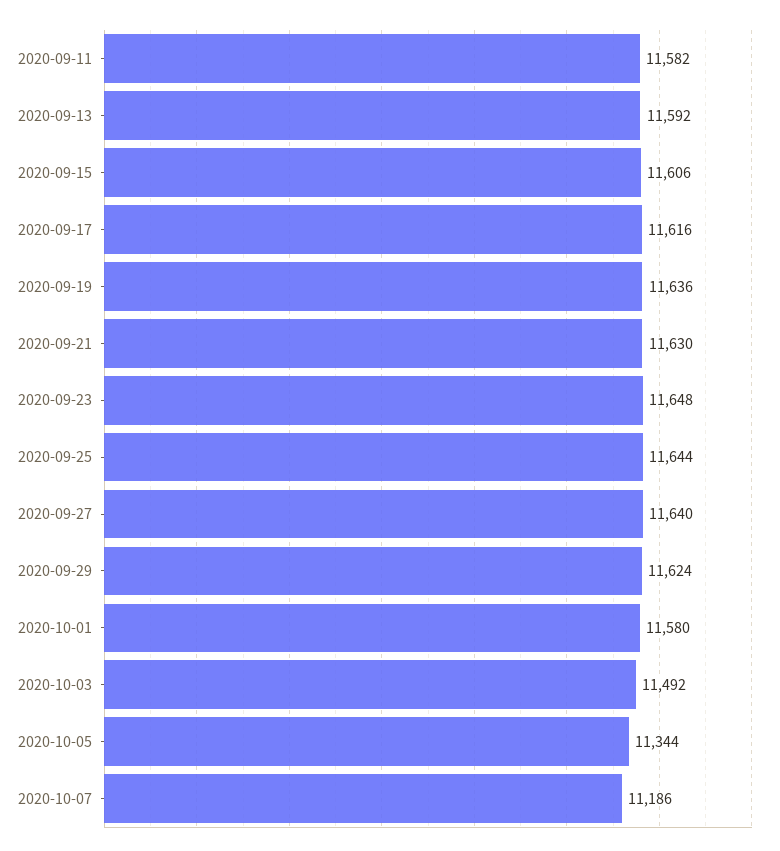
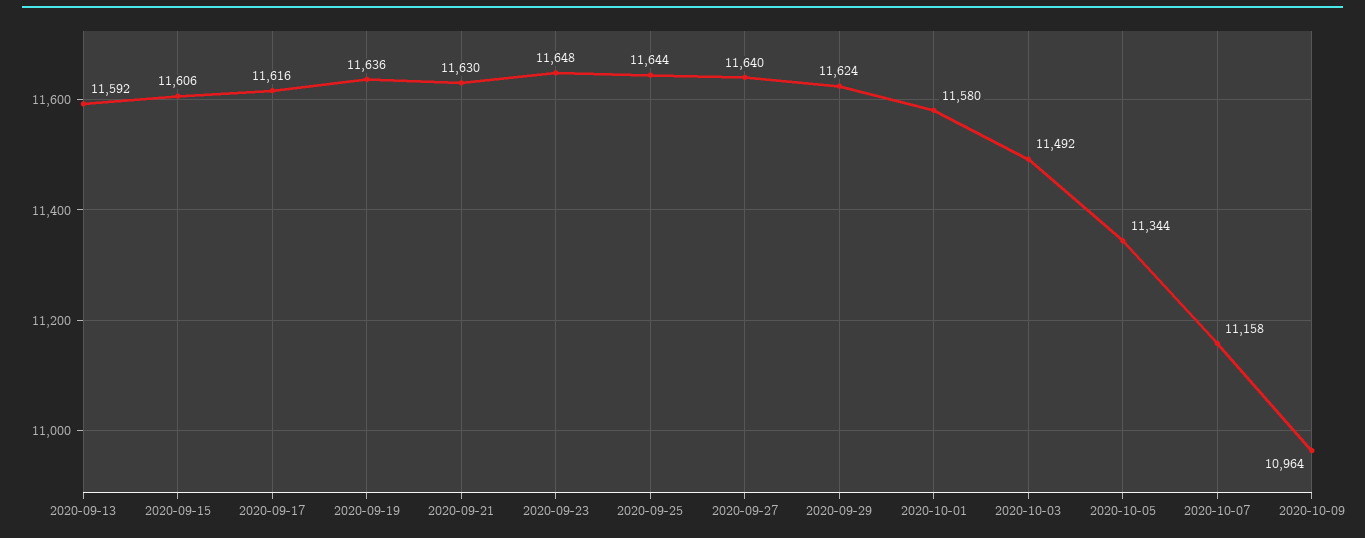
2020-09-11: 11582 -> none
2020-10-07: 11186 -> 11158
2020-10-09: none -> 10964

